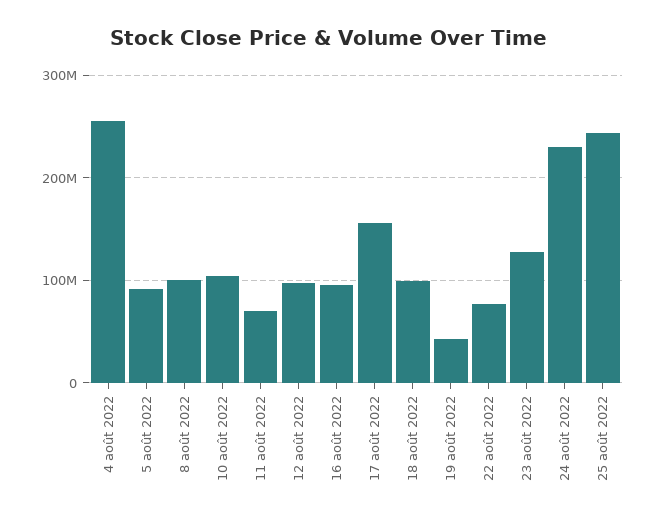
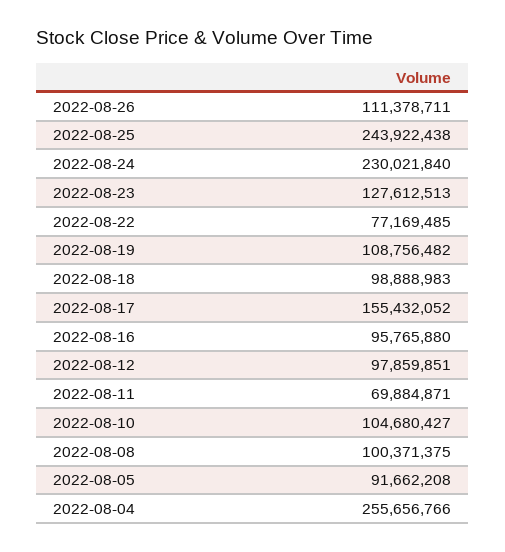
19 août 2022: 40000000 -> 108756482
2022-08-26: none -> 111378711

